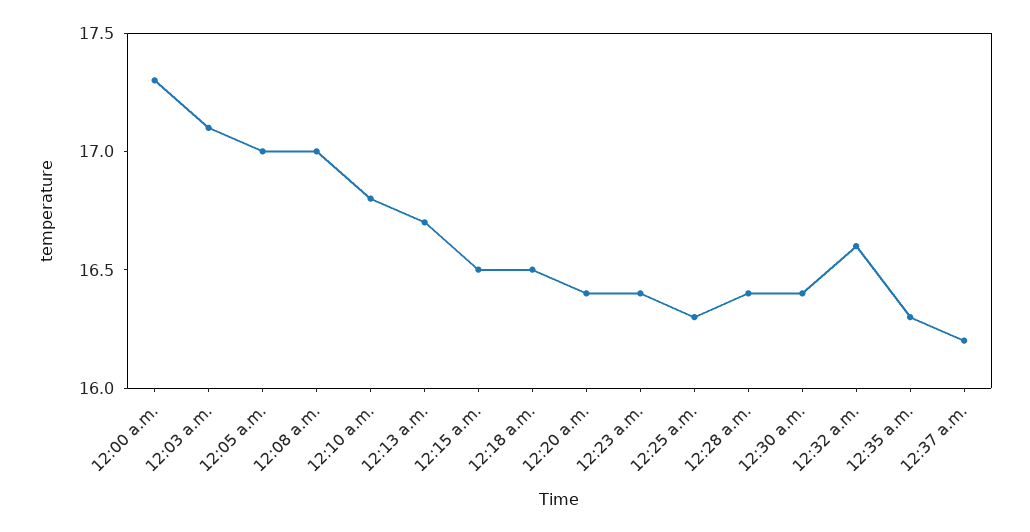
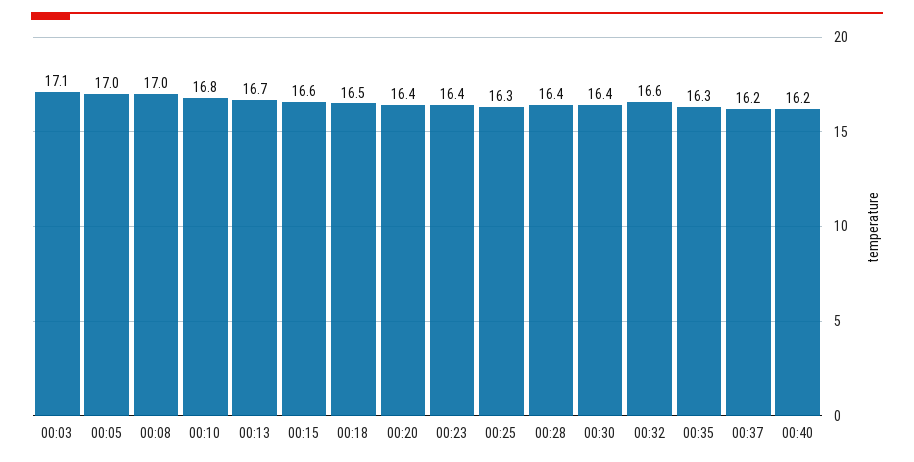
12:00 a.m.: 17.3 -> none
12:15 a.m.: 16.5 -> 16.6
00:40: none -> 16.2

